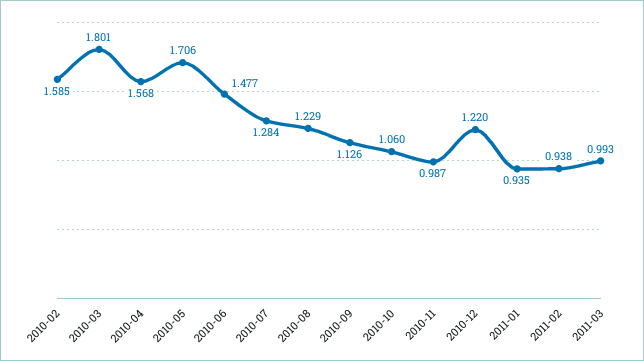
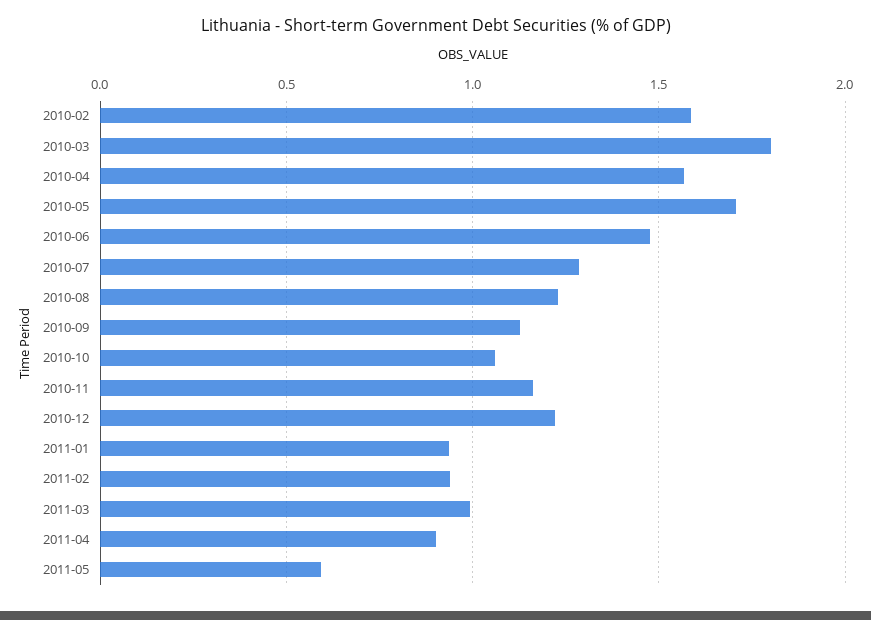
2010-11: 0.987 -> 1.15
2011-04: none -> 0.9
2011-05: none -> 0.6

